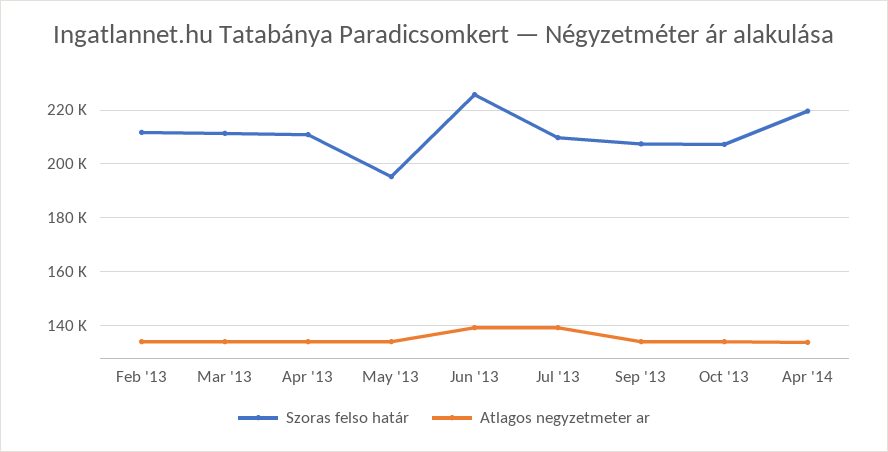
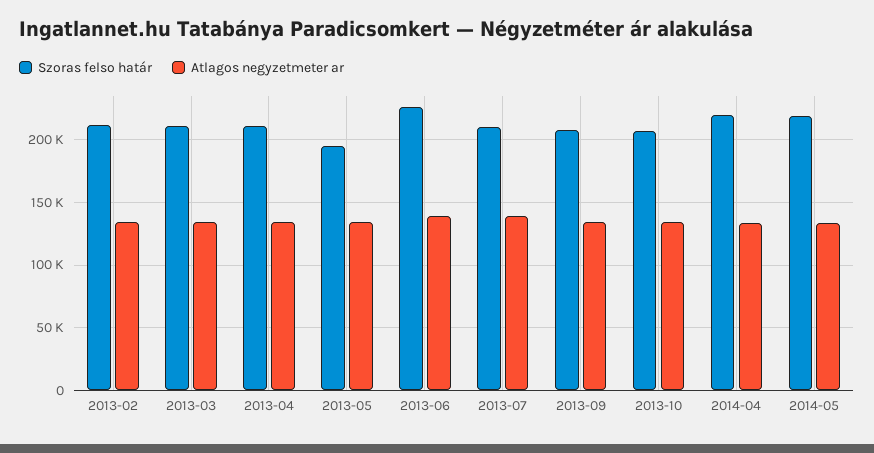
Szoras felso határ, 2014-05: none -> 220000
Atlagos negyzetmeter ar, 2014-05: none -> 135000

